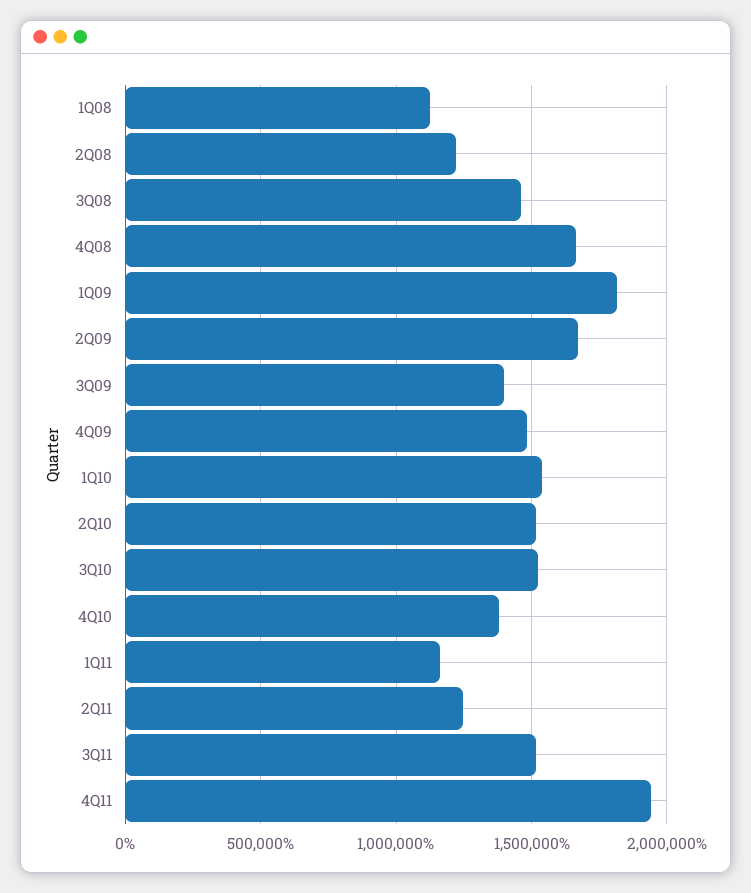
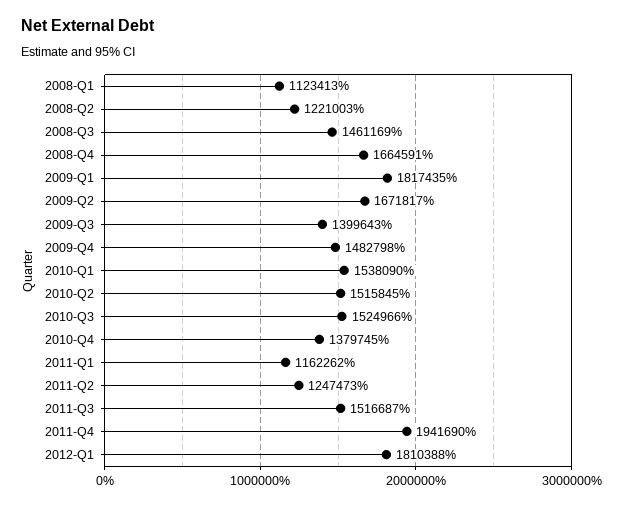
2012-Q1: none -> 1810388

